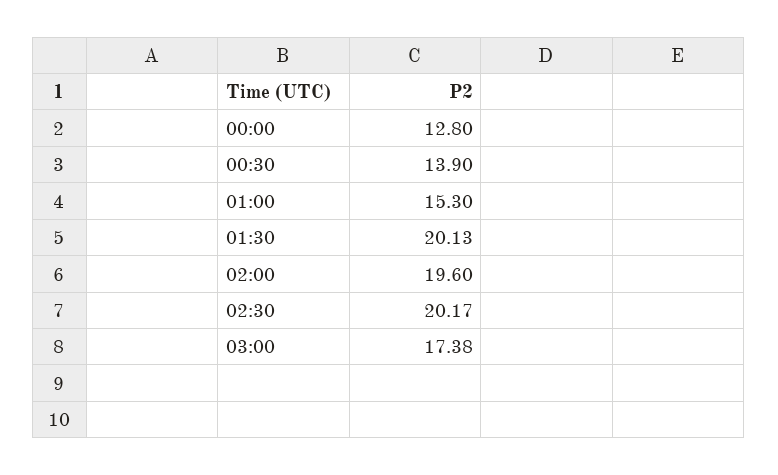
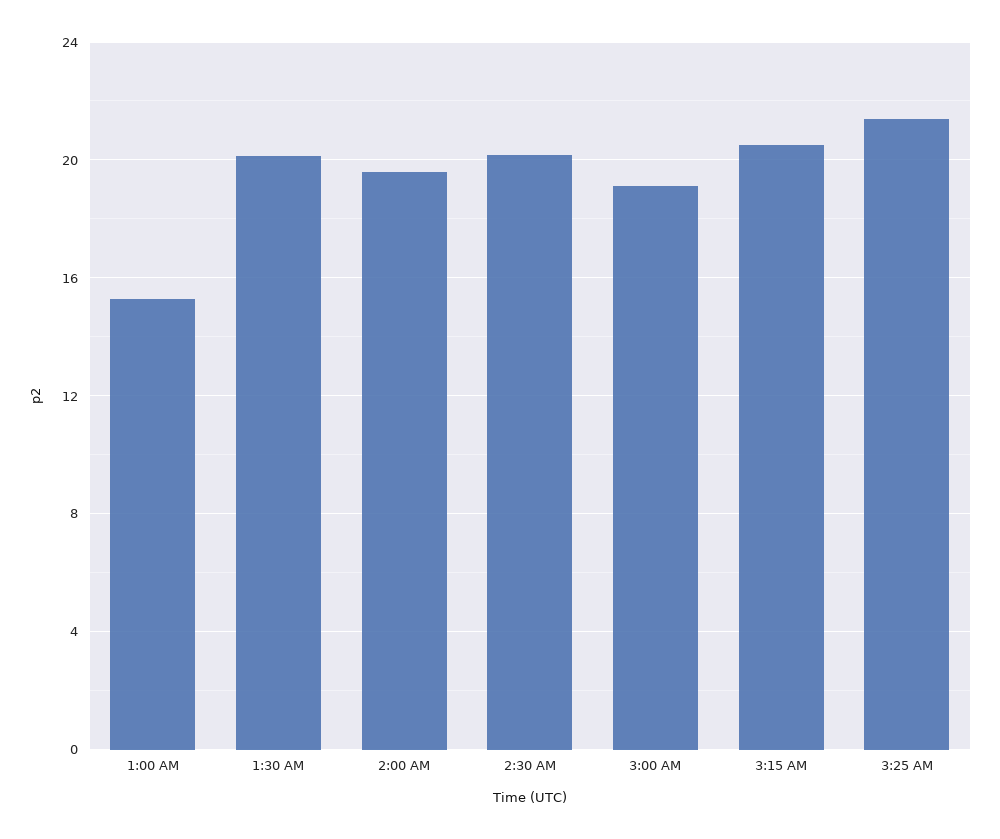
00:00: 12.8 -> none
00:30: 13.9 -> none
03:00: 17.38 -> 19
3:15 AM: none -> 20.5
3:25 AM: none -> 21.5

